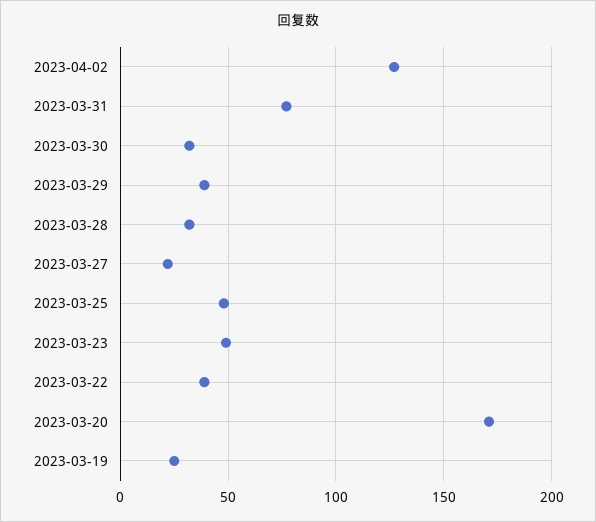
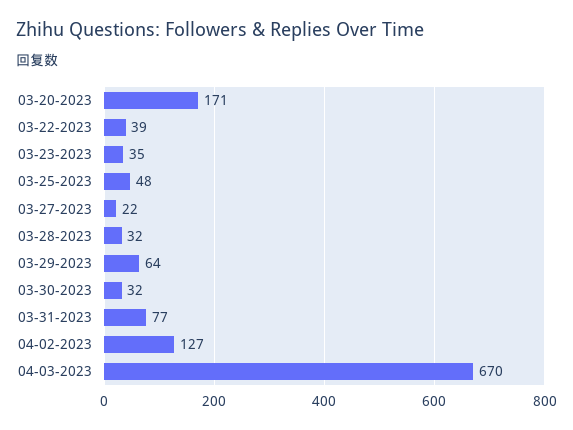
2023-03-29: 40 -> 64
2023-03-23: 50 -> 35
2023-03-19: 25 -> none
04-03-2023: none -> 670

